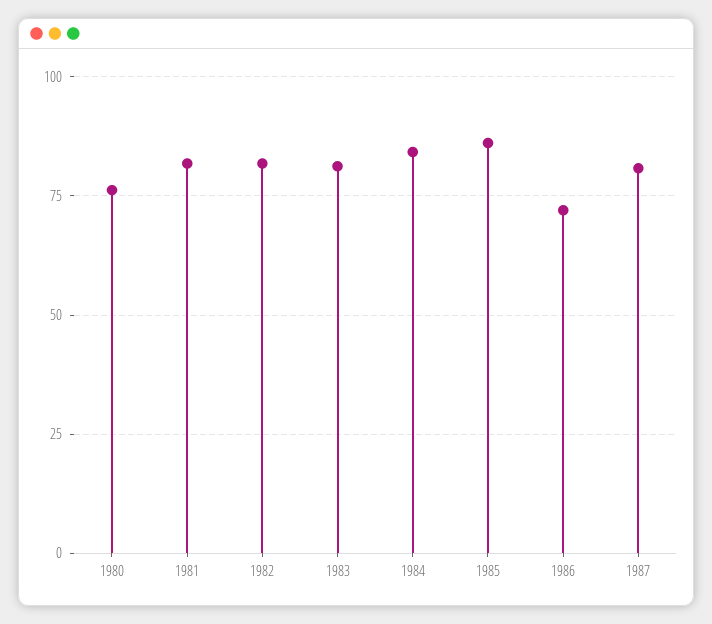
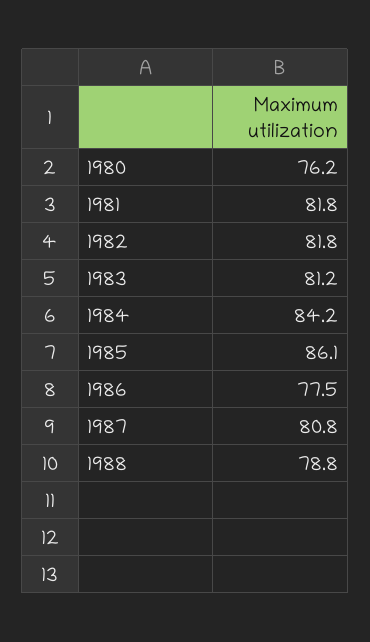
1986: 72.5 -> 77.5
1988: none -> 78.8

